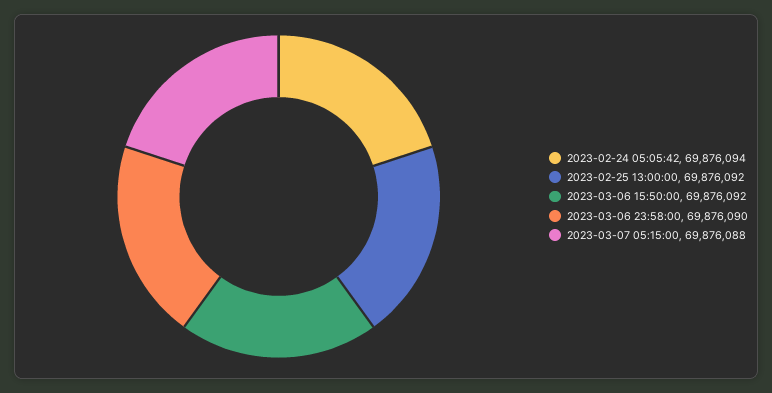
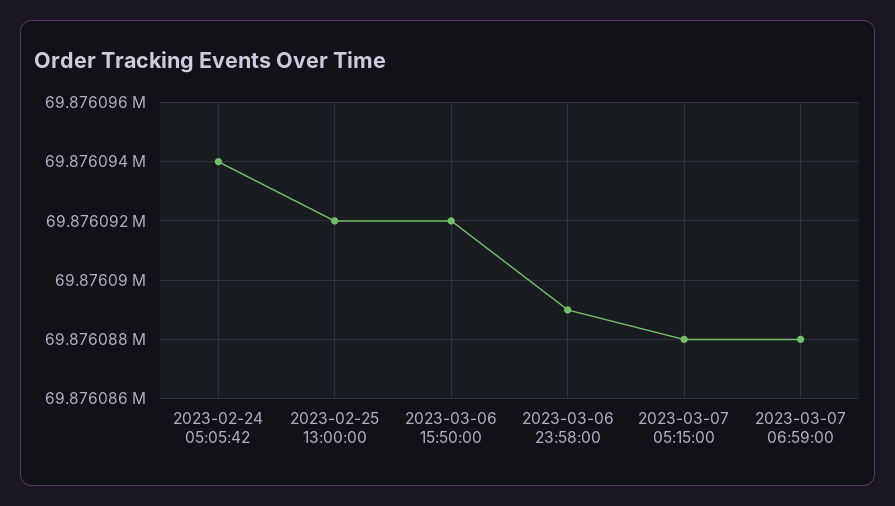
2023-03-06 23:58:00: 69876090 -> 69876089
2023-03-07 06:59:00: none -> 69876088

